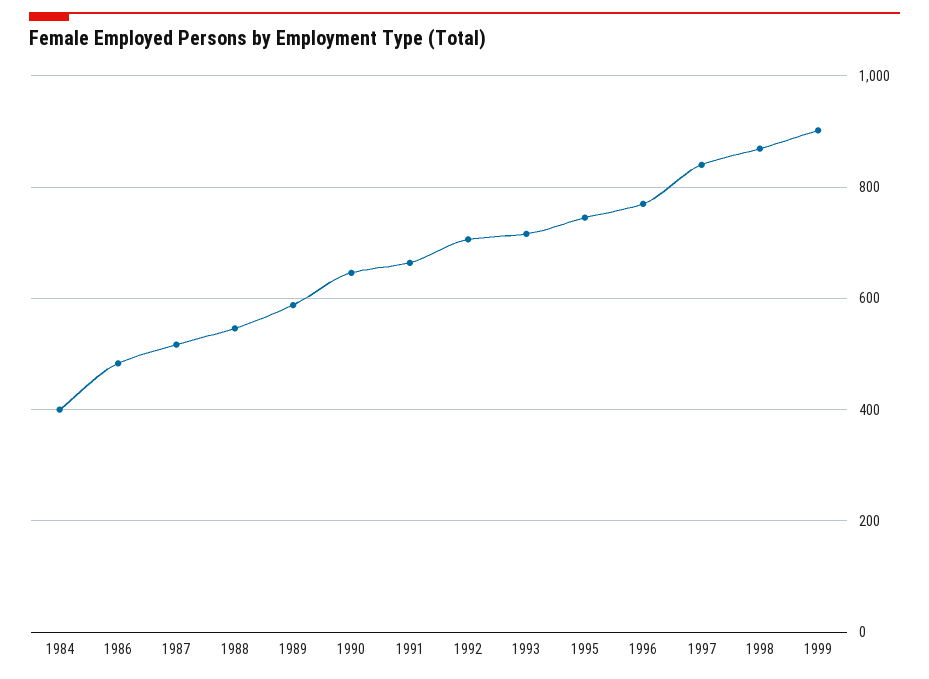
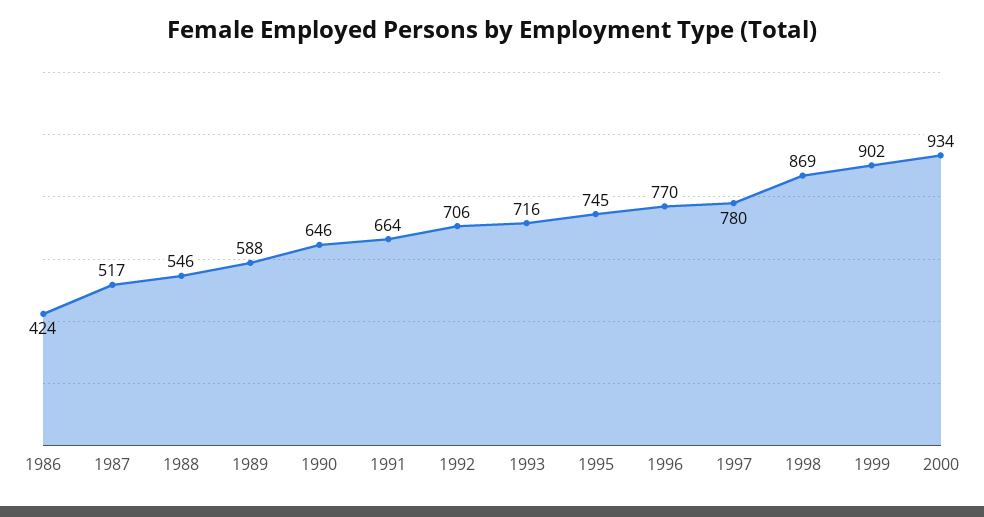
1984: 400 -> none
1986: 480 -> 424
1997: 840 -> 780
2000: none -> 934

